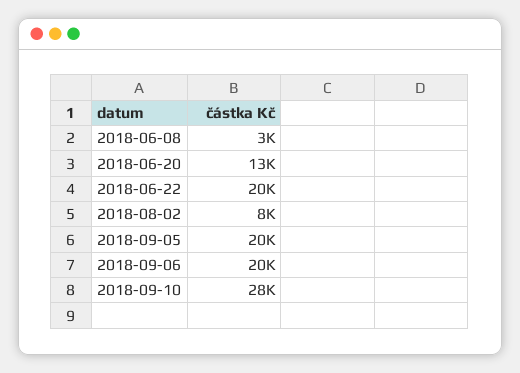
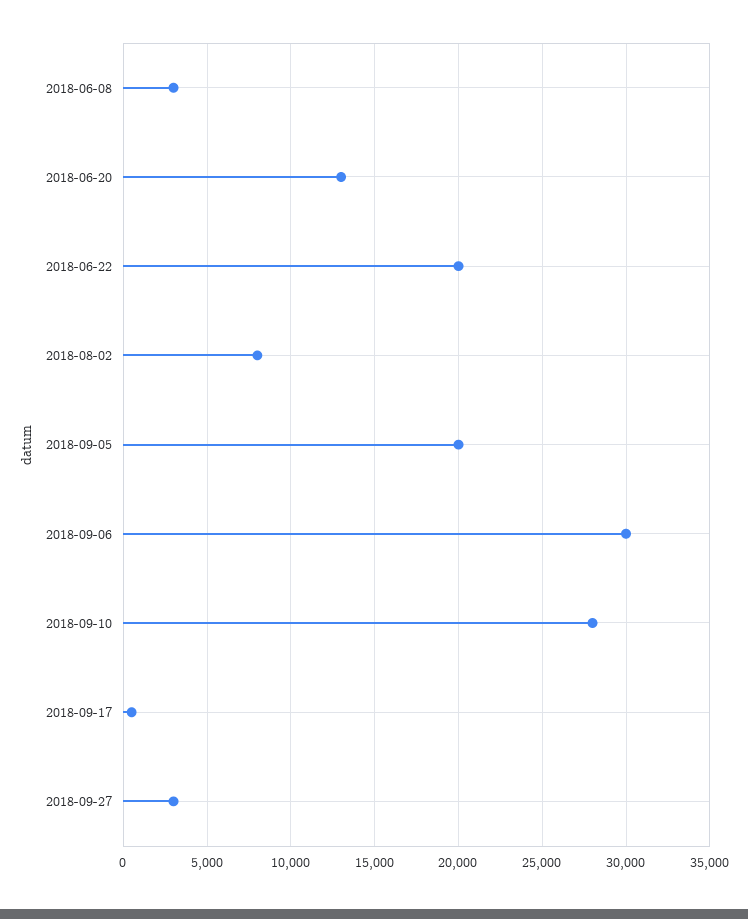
2018-09-06: 20000 -> 30000
2018-09-17: none -> 500
2018-09-27: none -> 3000

